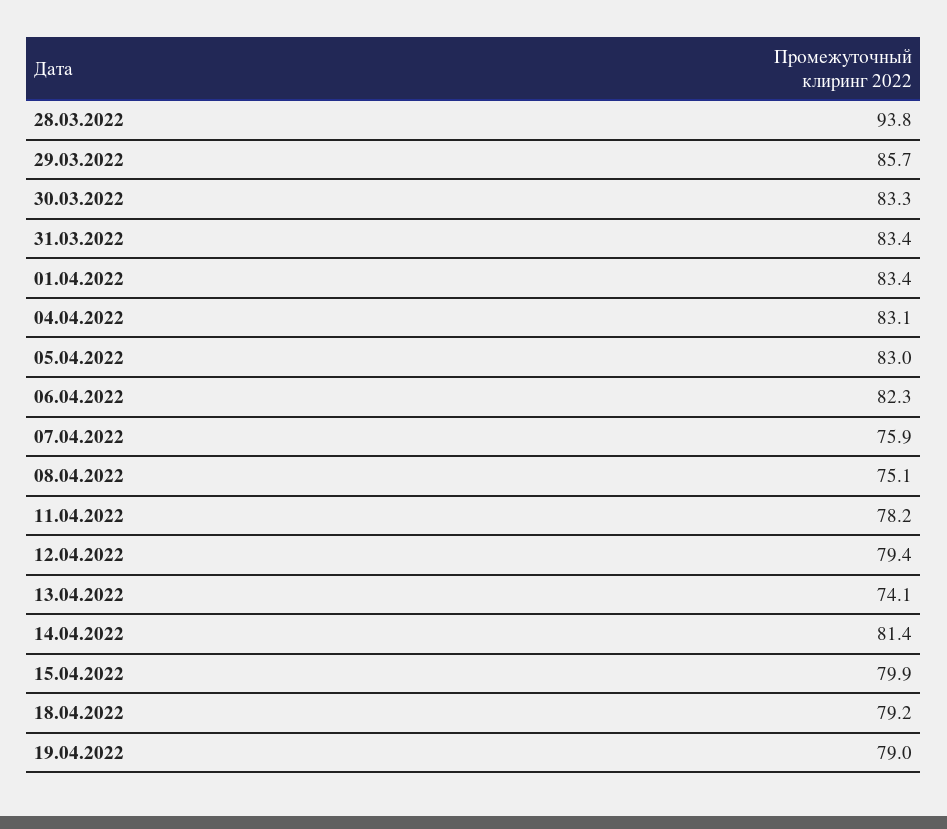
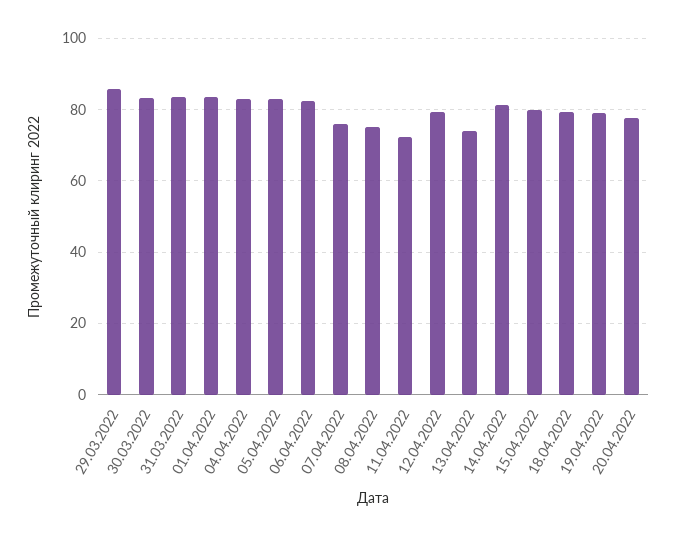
28.03.2022: 93.8 -> none
11.04.2022: 78.2 -> 72
20.04.2022: none -> 78

